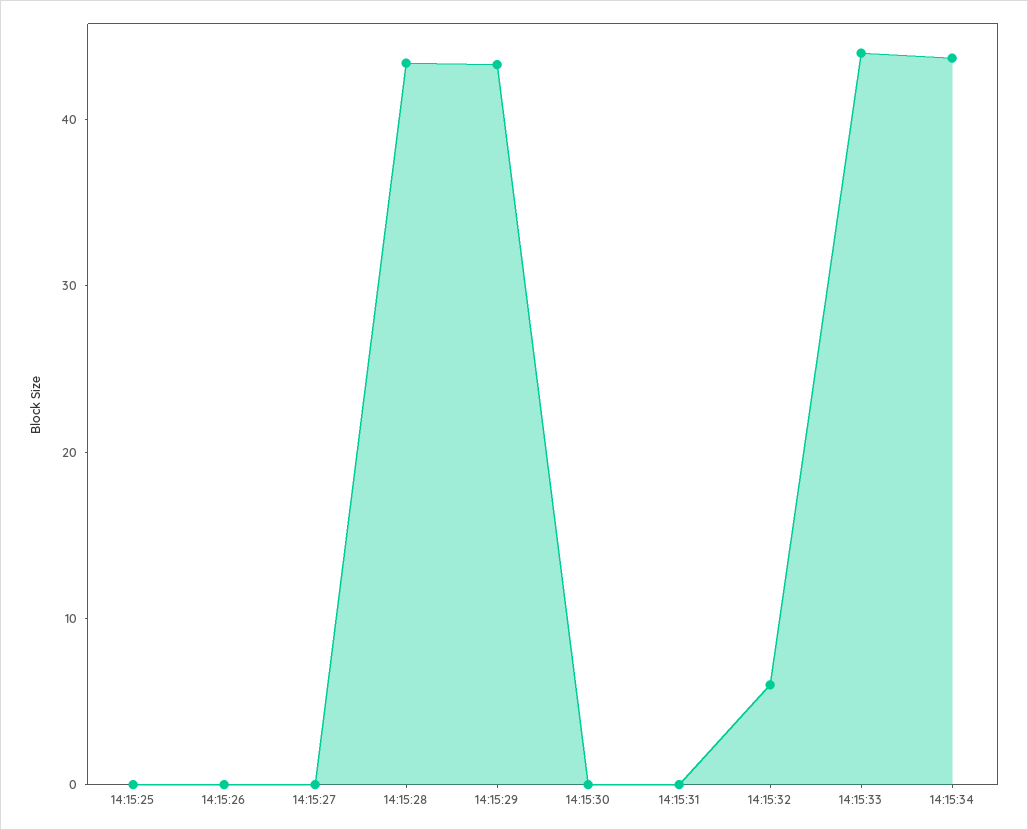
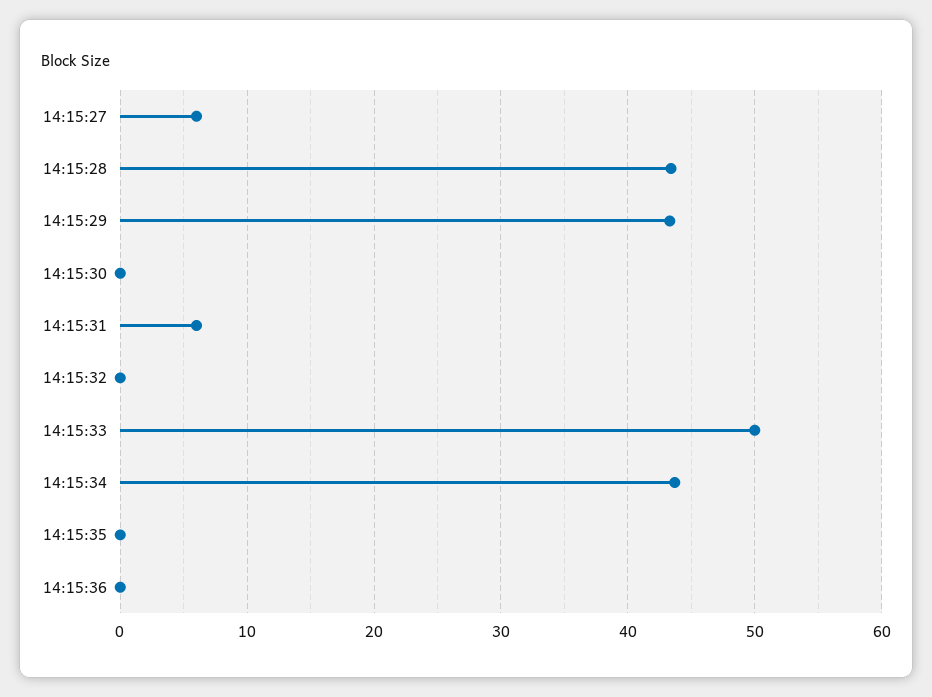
14:15:25: 0 -> none
14:15:26: 0 -> none
14:15:27: 0 -> 6
14:15:31: 0 -> 6
14:15:32: 6 -> 0
14:15:33: 44 -> 50
14:15:35: none -> 0
14:15:36: none -> 0

